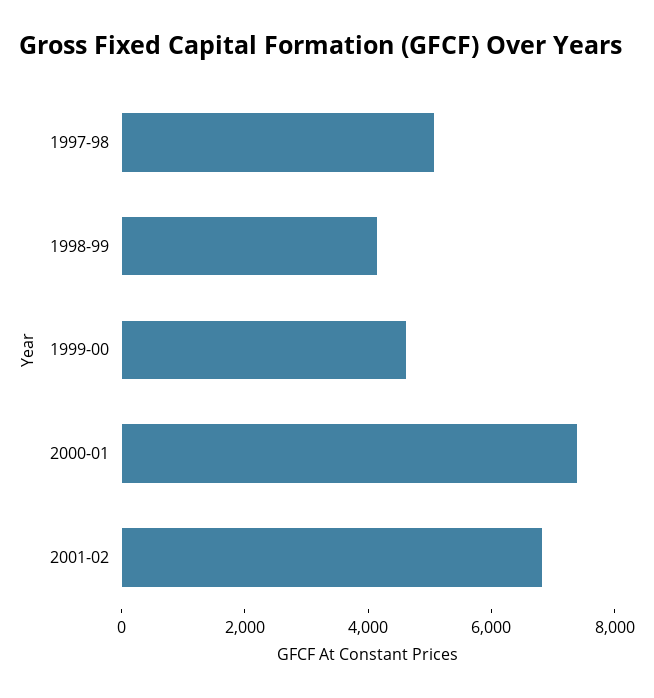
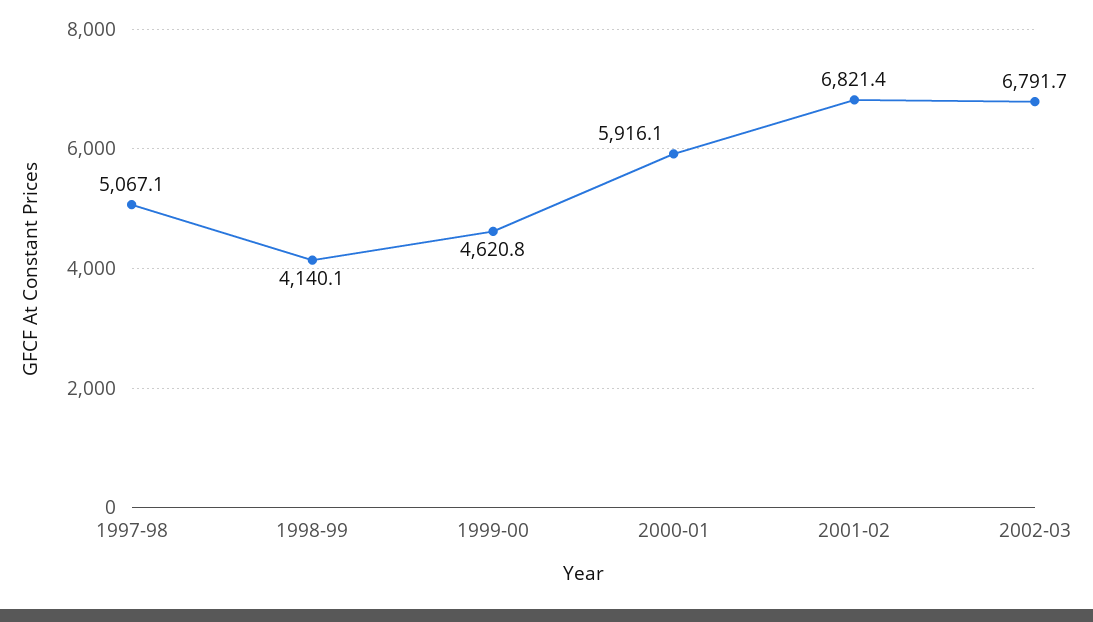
2000-01: 7500 -> 5916.1
2002-03: none -> 6791.7

